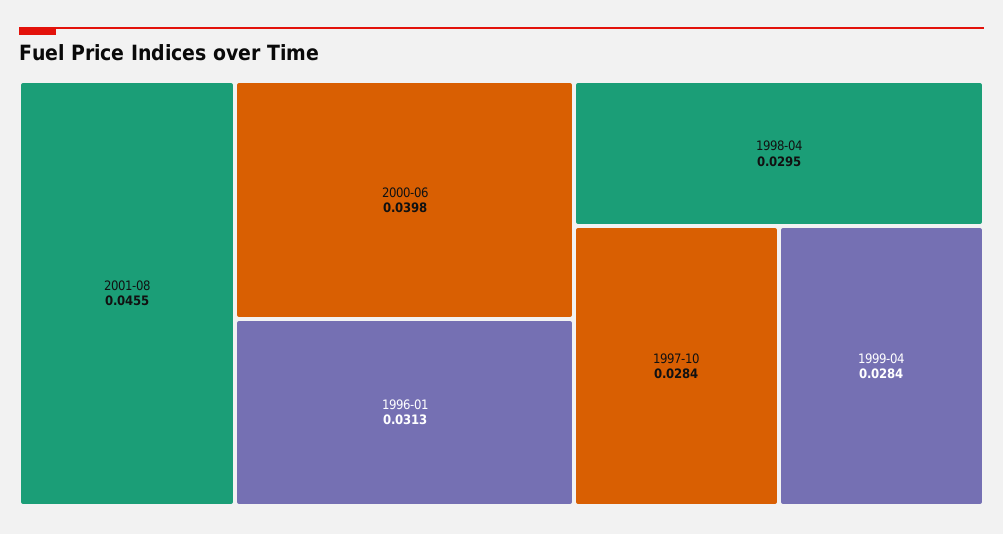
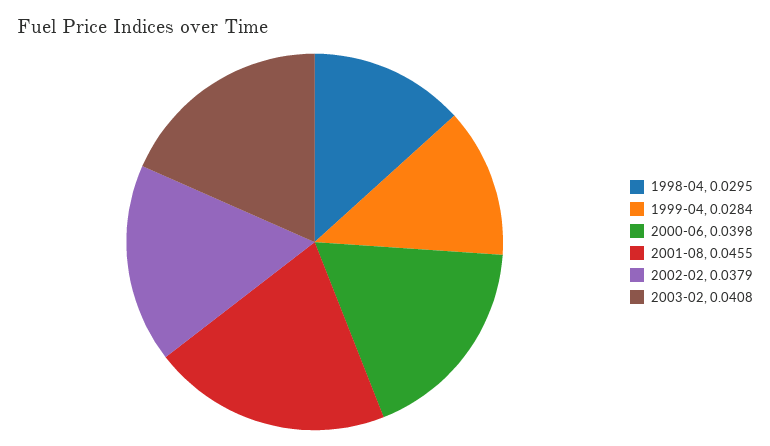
1996-01: 0.0313 -> none
1997-10: 0.0284 -> none
2002-02: none -> 0.0379
2003-02: none -> 0.0408

